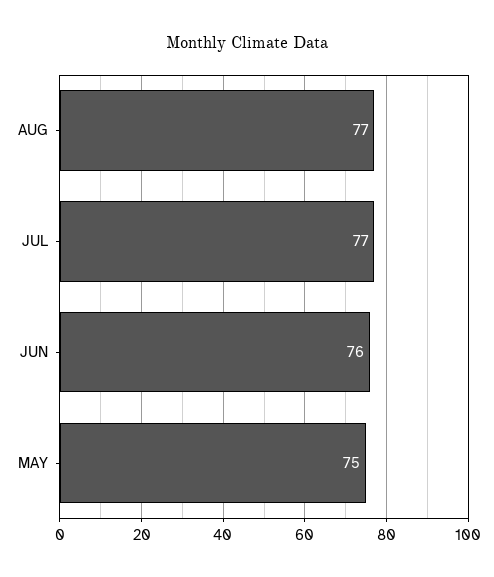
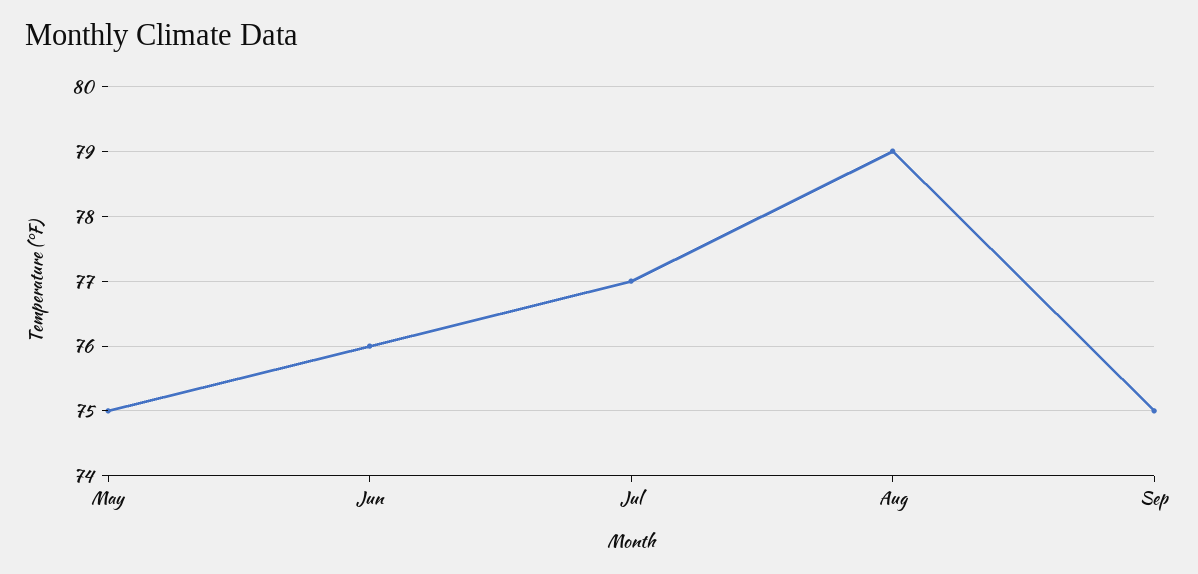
AUG: 77 -> 79
Sep: none -> 75

